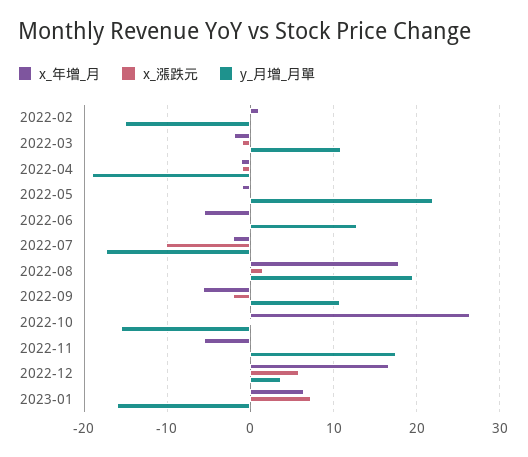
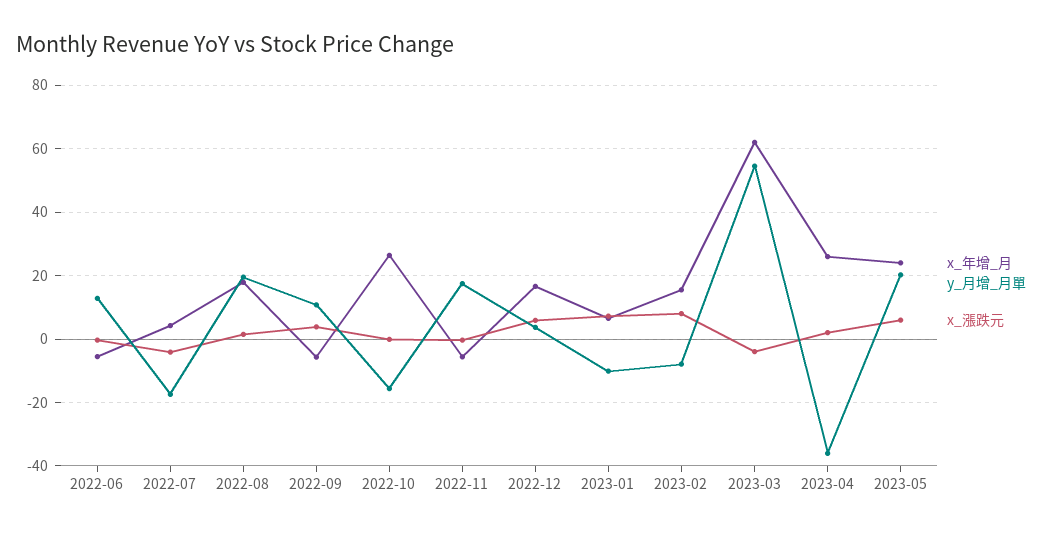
x_年增_月, 2022-02: 1 -> none
x_漲跌元, 2022-02: 0 -> none
y_月增_月單, 2022-02: -15 -> none
x_年增_月, 2022-03: -2 -> none
x_漲跌元, 2022-03: -1 -> none
y_月增_月單, 2022-03: 11 -> none
x_年增_月, 2022-04: -1 -> none
x_漲跌元, 2022-04: -1 -> none
y_月增_月單, 2022-04: -19 -> none
x_年增_月, 2022-05: -1 -> none
x_漲跌元, 2022-05: 0 -> none
y_月增_月單, 2022-05: 22 -> none
x_年增_月, 2022-07: -2 -> 4
x_漲跌元, 2022-07: -10 -> -4
x_漲跌元, 2022-09: -2 -> 4
y_月增_月單, 2023-01: -16 -> -10
x_年增_月, 2023-02: none -> 16
y_月增_月單, 2023-02: none -> -8
x_漲跌元, 2023-02: none -> 8
x_年增_月, 2023-03: none -> 62
y_月增_月單, 2023-03: none -> 54
x_漲跌元, 2023-03: none -> -4
x_年增_月, 2023-04: none -> 26
y_月增_月單, 2023-04: none -> -36
x_漲跌元, 2023-04: none -> 2
x_年增_月, 2023-05: none -> 24
y_月增_月單, 2023-05: none -> 20
x_漲跌元, 2023-05: none -> 6

